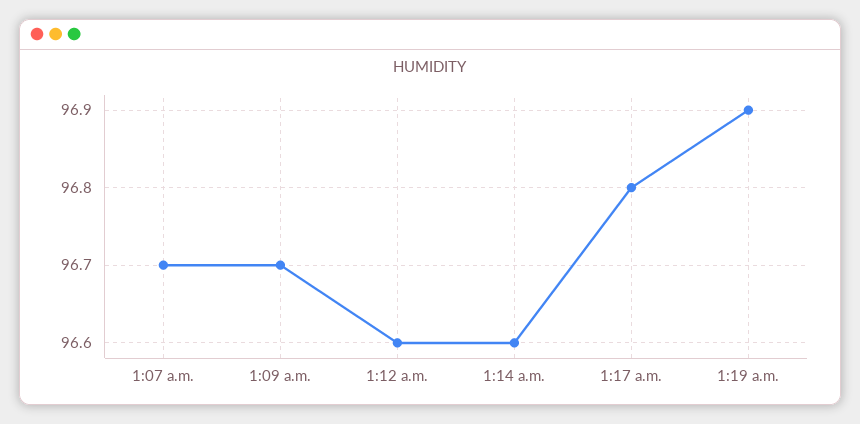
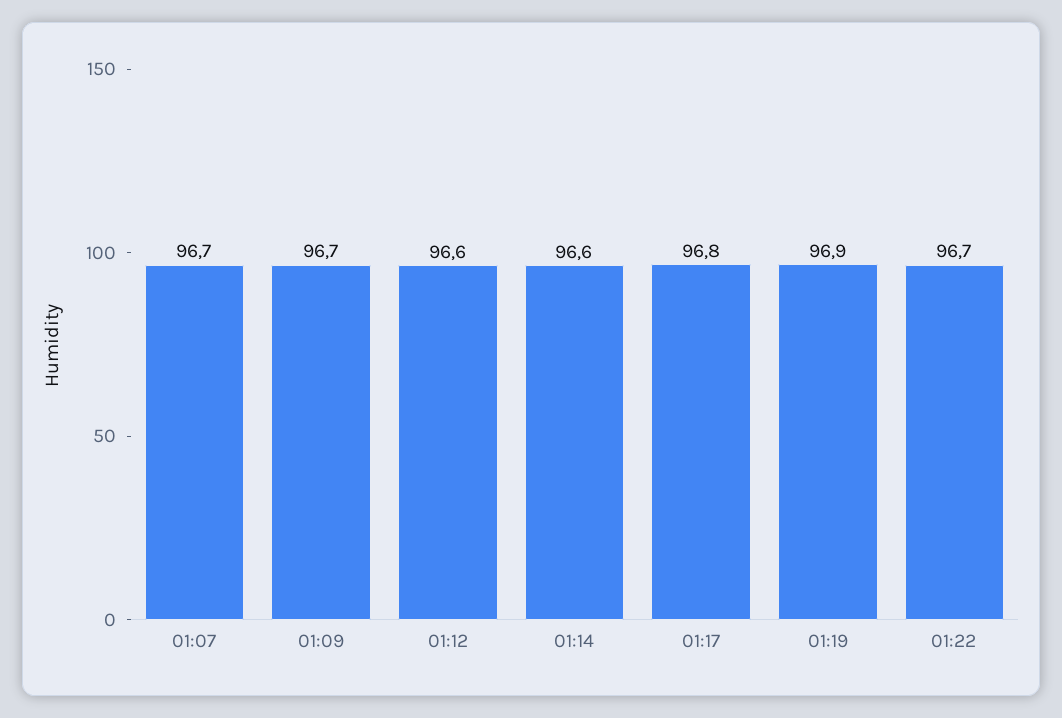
01:22: none -> 96.7

